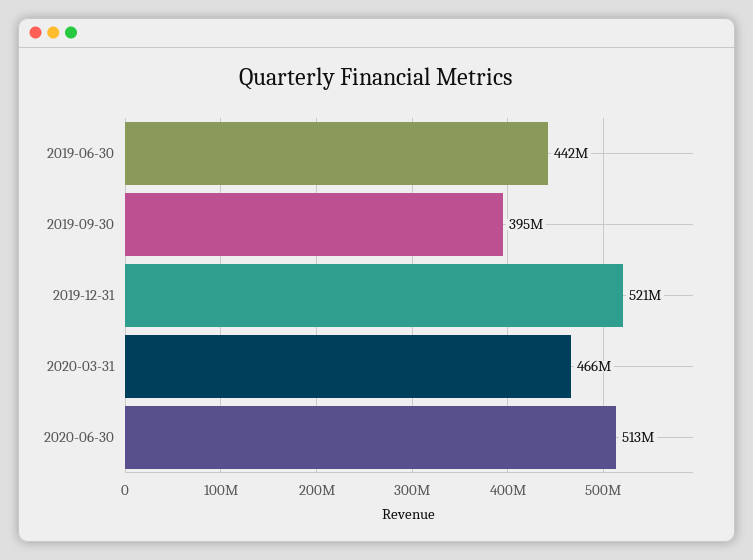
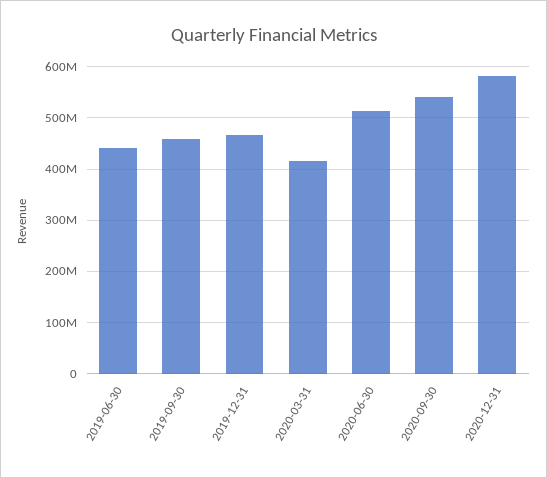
2019-09-30: 395000000 -> 460000000
2019-12-31: 521000000 -> 460000000
2020-03-31: 466000000 -> 420000000
2020-09-30: none -> 540000000
2020-12-31: none -> 580000000

